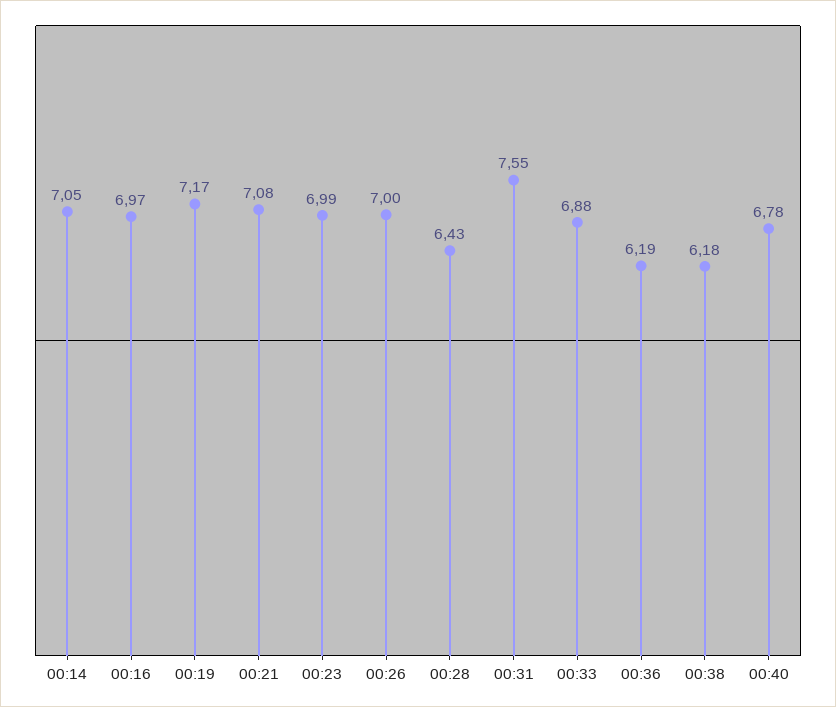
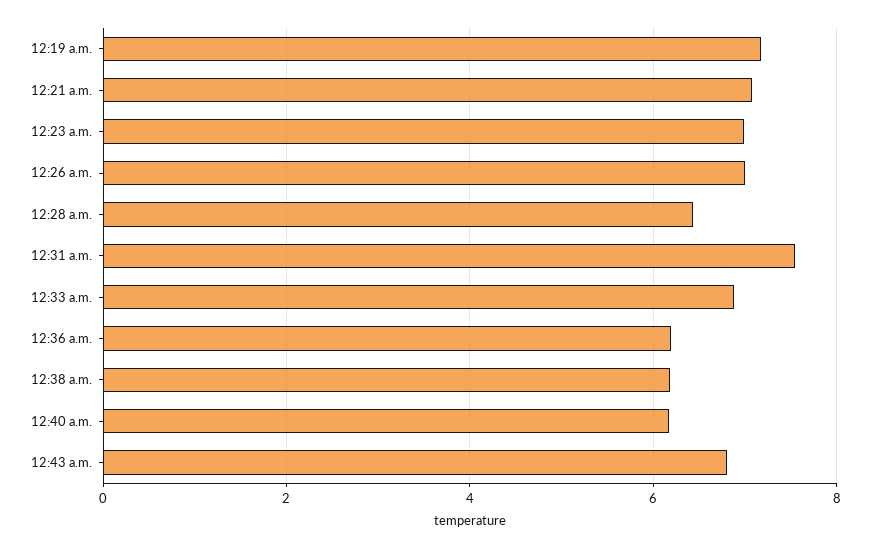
00:14: 7.05 -> none
00:16: 6.97 -> none
00:40: 6.78 -> 6.2
12:43 a.m.: none -> 6.8

